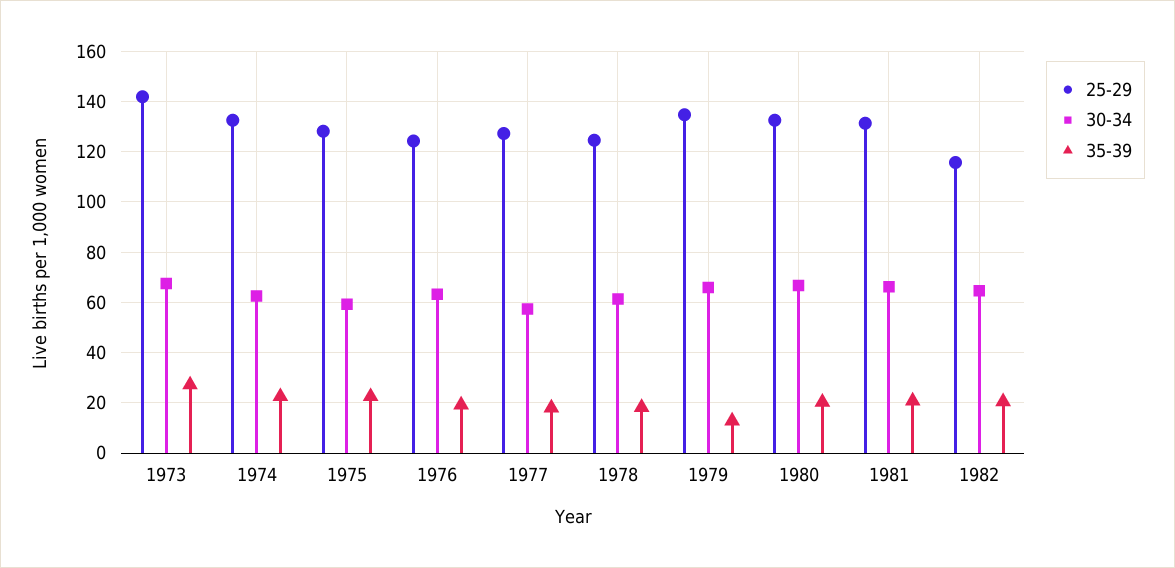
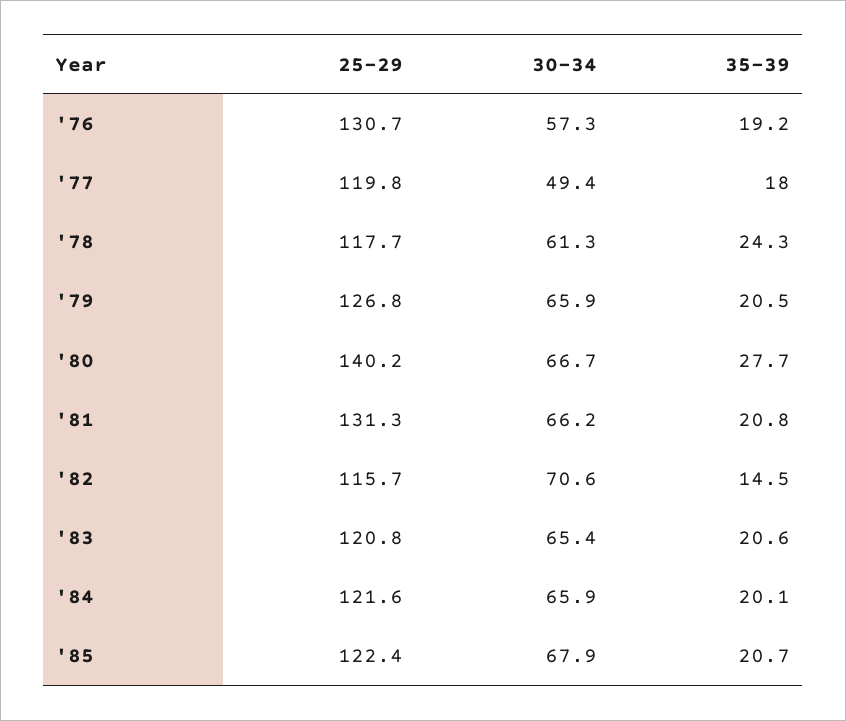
25-29, 1973: 142.5 -> none
30-34, 1973: 67.5 -> none
35-39, 1973: 27.5 -> none
25-29, 1974: 132.5 -> none
30-34, 1974: 62.5 -> none
35-39, 1974: 22.5 -> none
25-29, 1975: 127.5 -> none
30-34, 1975: 60 -> none
35-39, 1975: 22.5 -> none
25-29, 1976: 125 -> 130.7
30-34, 1976: 62.5 -> 57.3
25-29, 1977: 127.5 -> 119.8
30-34, 1977: 57.5 -> 49.4
25-29, 1978: 125 -> 117.7
35-39, 1978: 17.5 -> 24.3
25-29, 1979: 135 -> 126.8
35-39, 1979: 12.5 -> 20.5
25-29, 1980: 132.5 -> 140.2
35-39, 1980: 20 -> 27.7
30-34, 1982: 65 -> 70.6
35-39, 1982: 20 -> 14.5
25-29, '83: none -> 120.8
30-34, '83: none -> 65.4
35-39, '83: none -> 20.6
25-29, '84: none -> 121.6
30-34, '84: none -> 65.9
35-39, '84: none -> 20.1
25-29, '85: none -> 122.4
30-34, '85: none -> 67.9
35-39, '85: none -> 20.7

